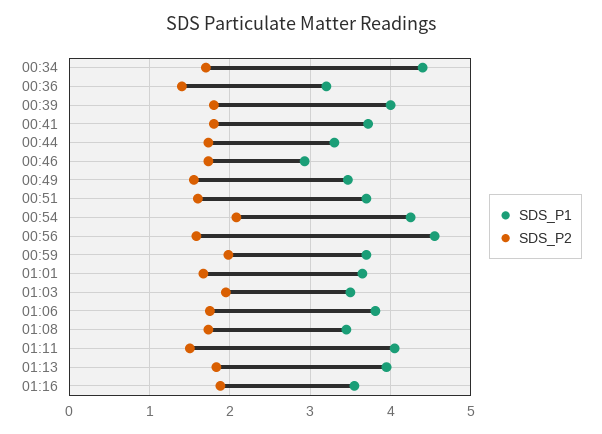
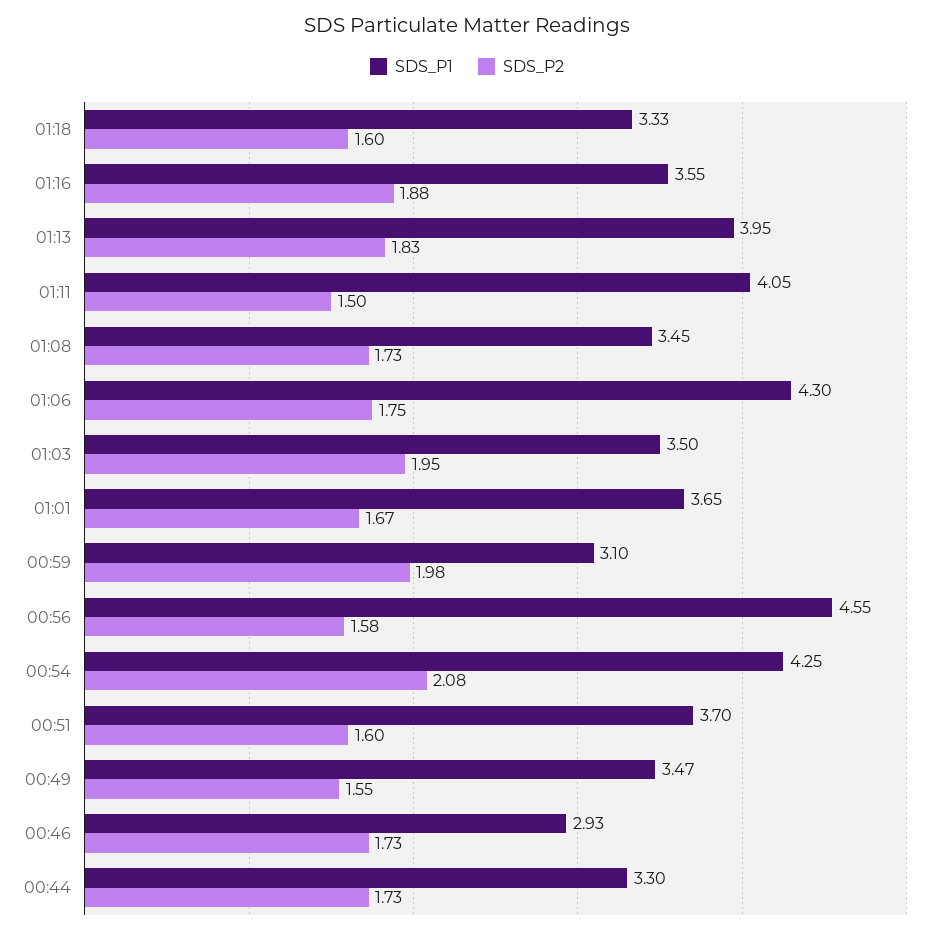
SDS_P1, 00:34: 4.4 -> none
SDS_P2, 00:34: 1.7 -> none
SDS_P1, 00:36: 3.2 -> none
SDS_P2, 00:36: 1.4 -> none
SDS_P1, 00:39: 4 -> none
SDS_P2, 00:39: 1.8 -> none
SDS_P1, 00:41: 3.7 -> none
SDS_P2, 00:41: 1.8 -> none
SDS_P1, 00:59: 3.7 -> 3.1
SDS_P1, 01:06: 3.8 -> 4.3
SDS_P1, 01:18: none -> 3.33
SDS_P2, 01:18: none -> 1.6

